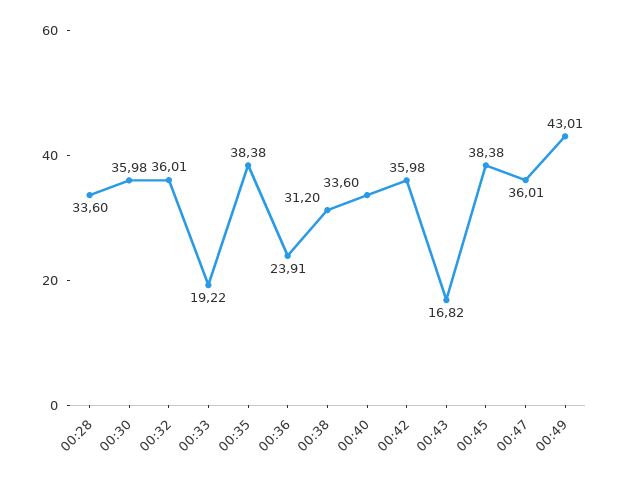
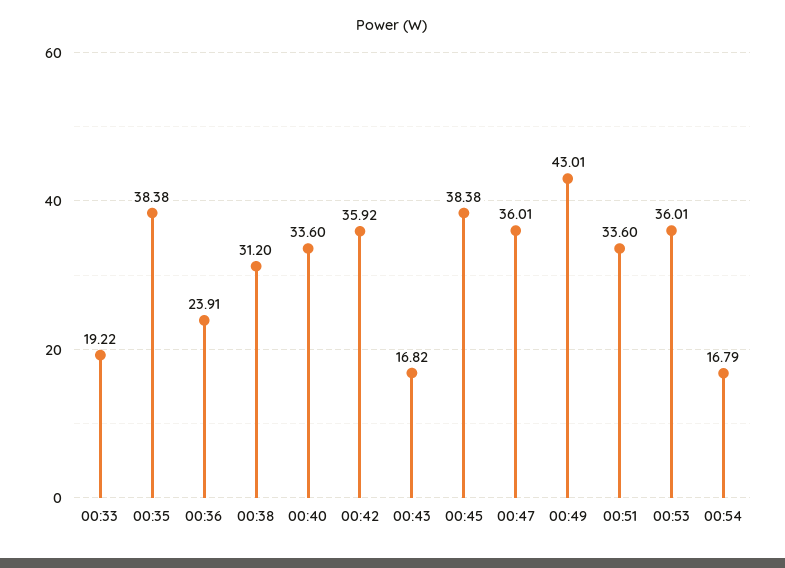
00:28: 33.6 -> none
00:30: 35.98 -> none
00:32: 36.01 -> none
00:42: 35.98 -> 35.92
00:51: none -> 33.6
00:53: none -> 36.01
00:54: none -> 16.79

